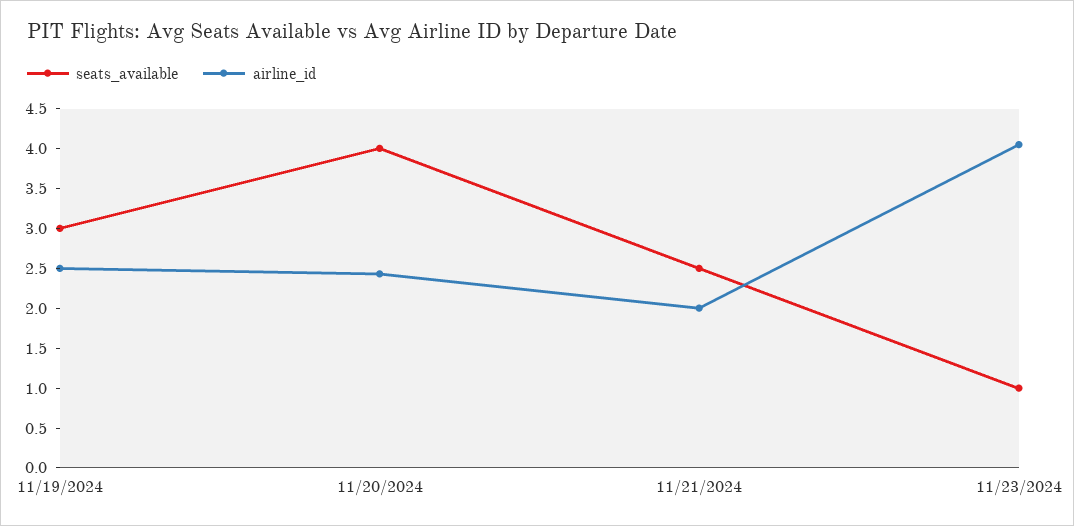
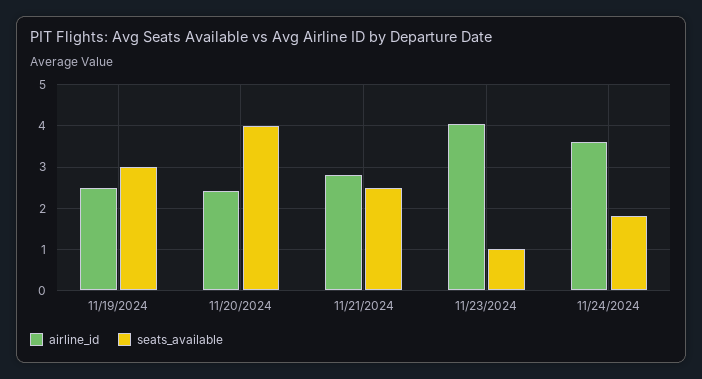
airline_id, 11/21/2024: 2 -> 2.8
airline_id, 11/24/2024: none -> 3.6
seats_available, 11/24/2024: none -> 1.8

